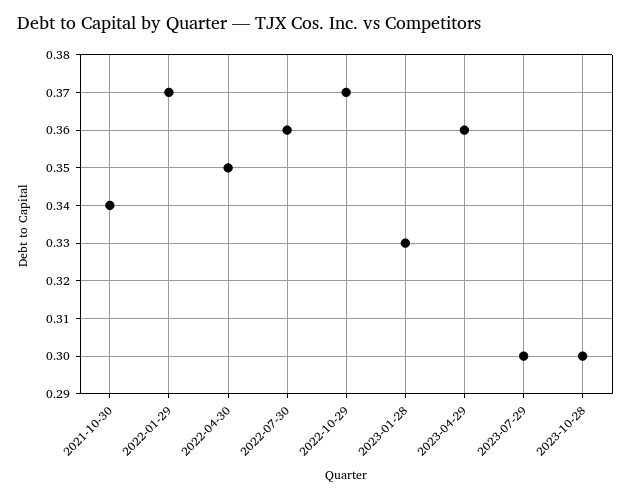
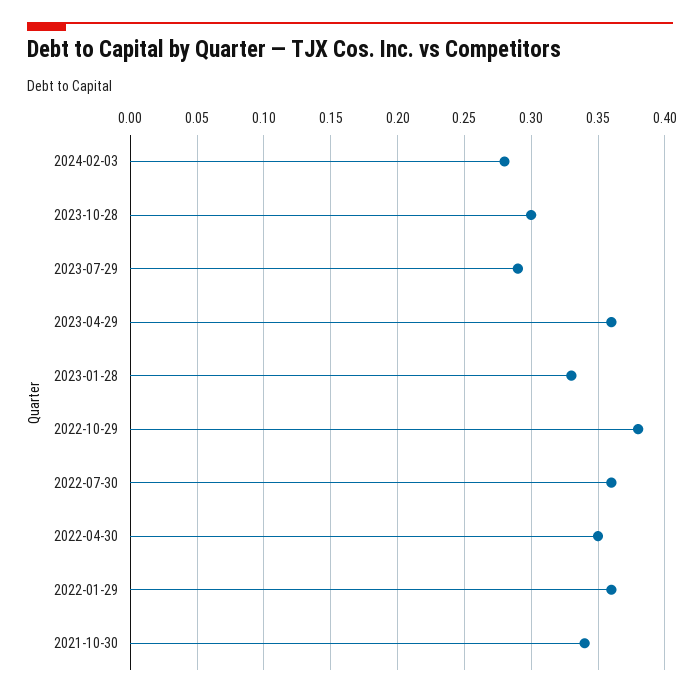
2022-01-29: 0.37 -> 0.36
2022-10-29: 0.37 -> 0.38
2023-07-29: 0.3 -> 0.29
2024-02-03: none -> 0.28

